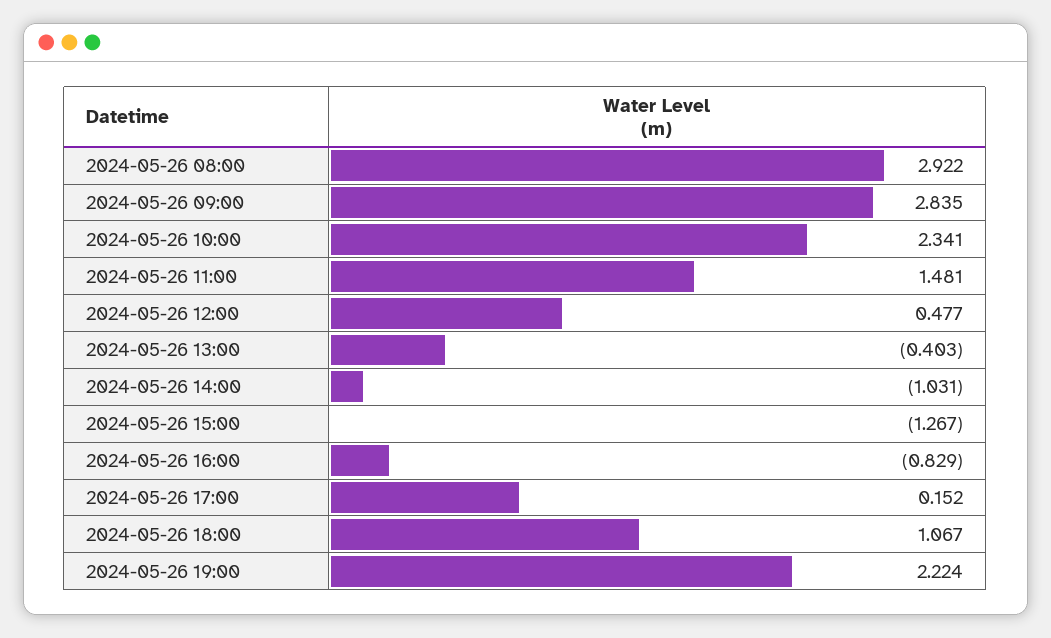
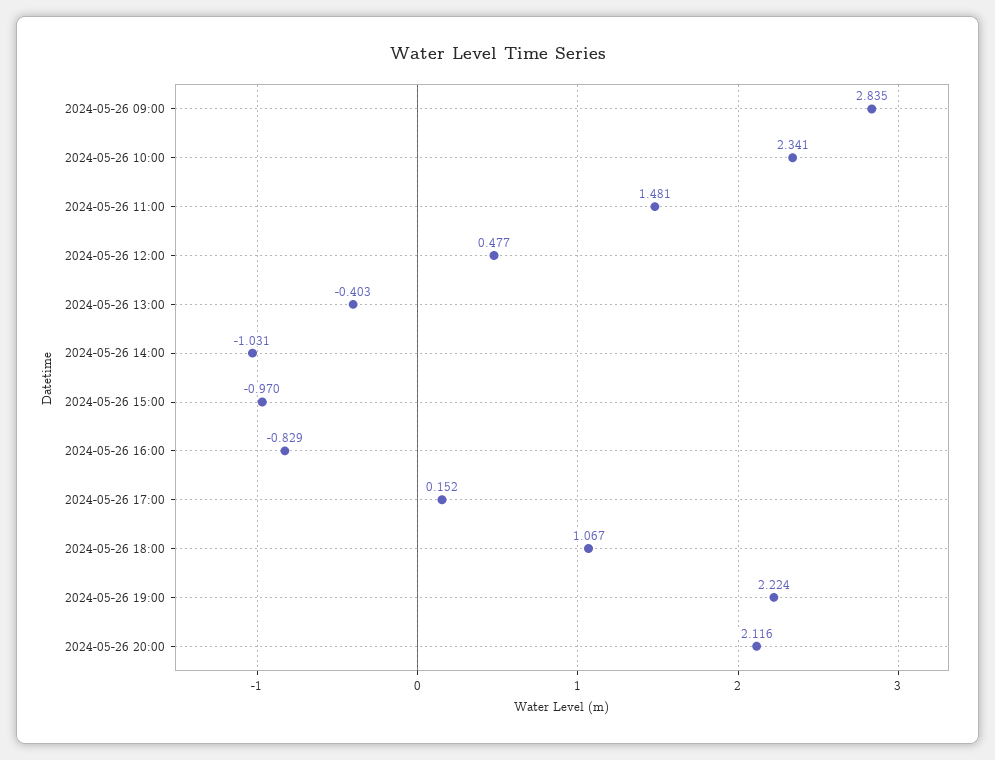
2024-05-26 08:00: 2.922 -> none
2024-05-26 15:00: -1.267 -> -0.97
2024-05-26 20:00: none -> 2.116

